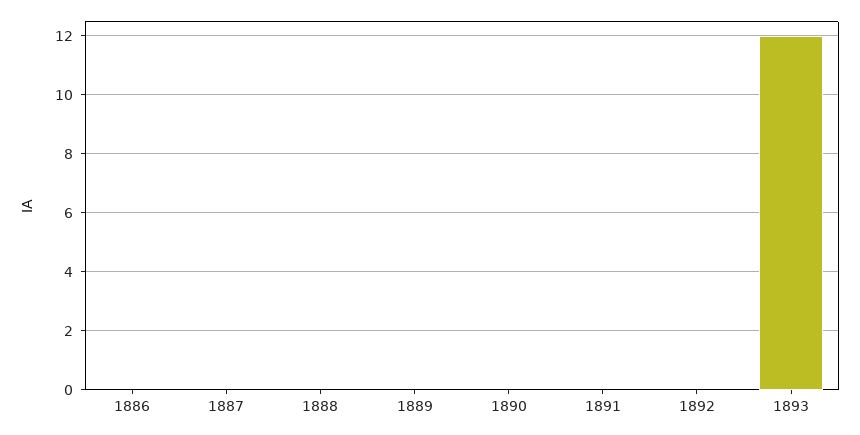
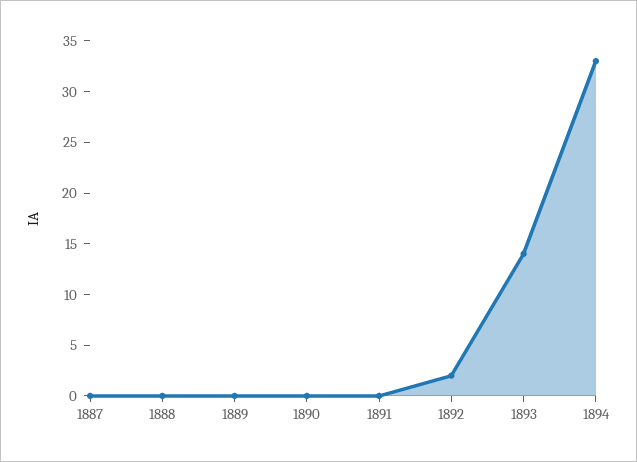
1886: 0 -> none
1892: 0 -> 2
1893: 12 -> 14
1894: none -> 33

